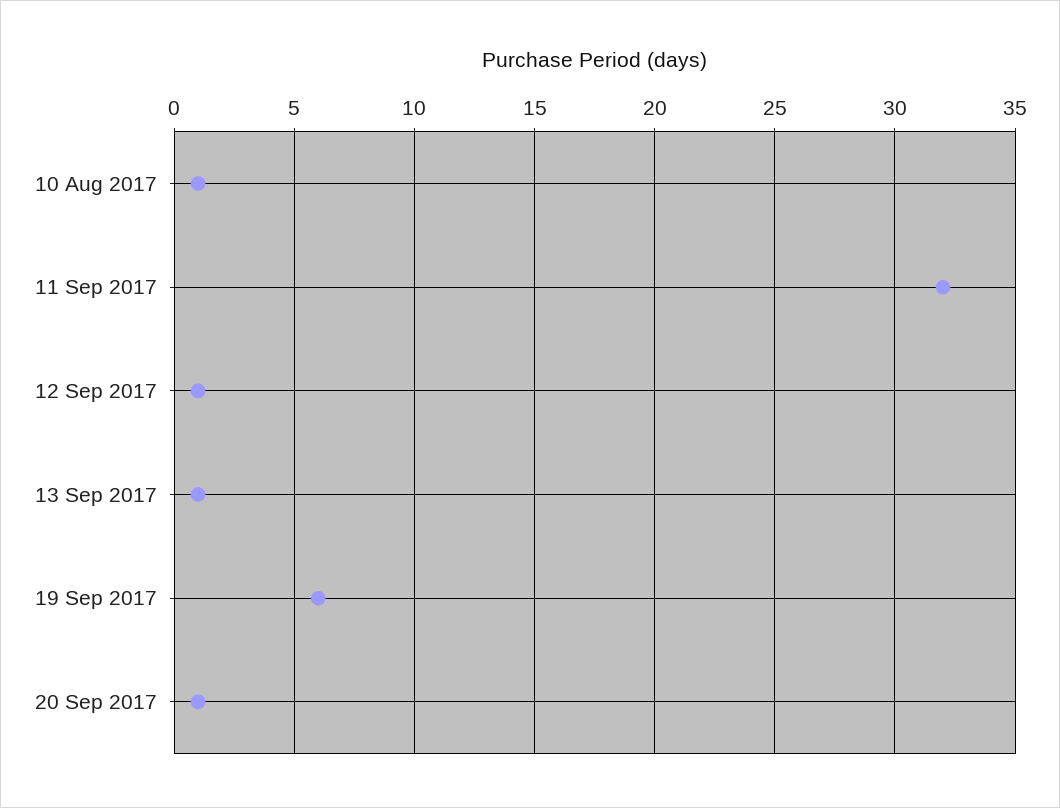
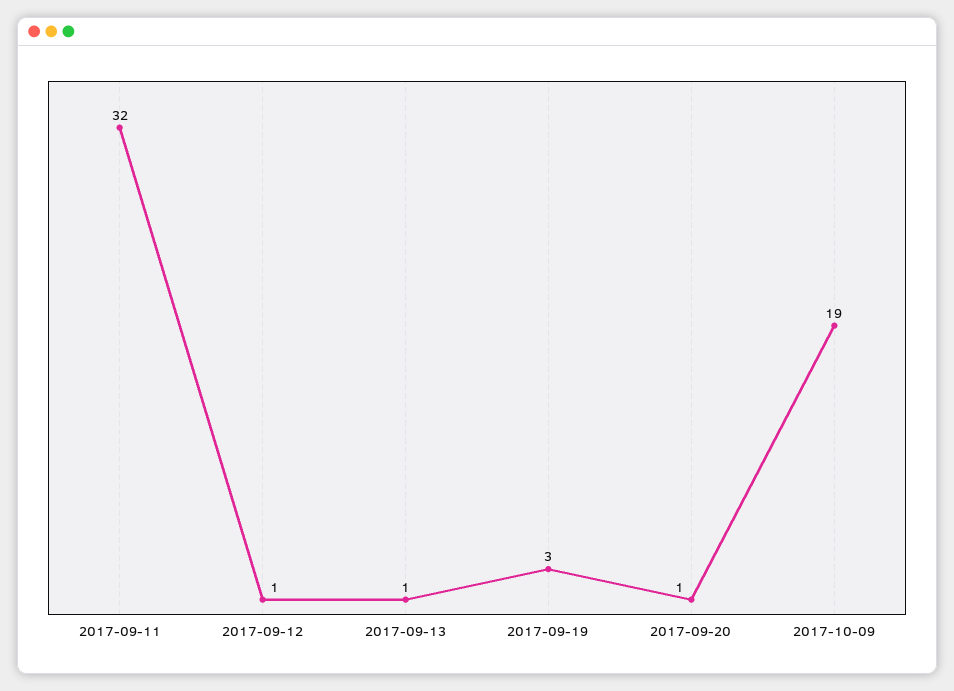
10 Aug 2017: 1 -> none
19 Sep 2017: 6 -> 3
2017-10-09: none -> 19

